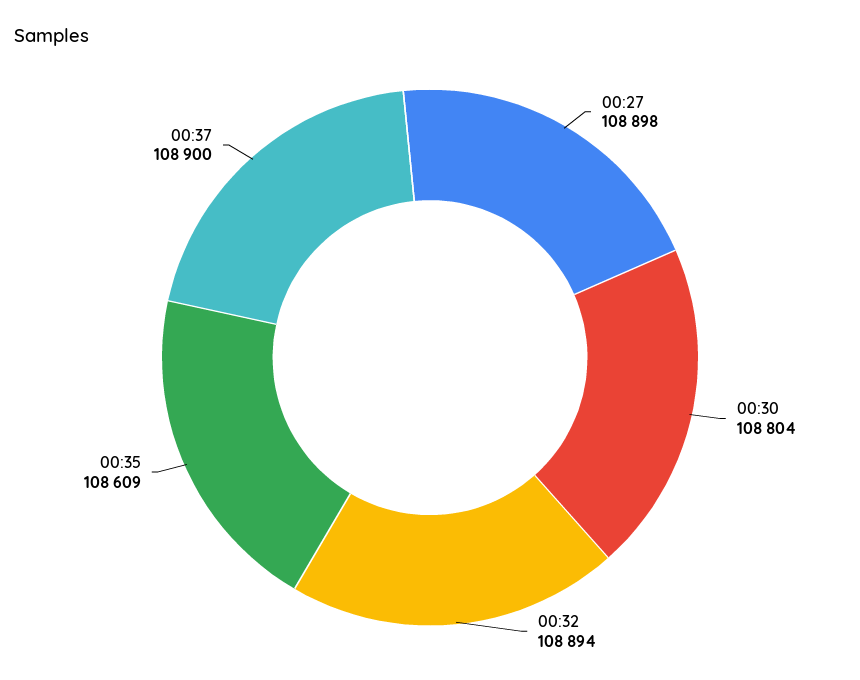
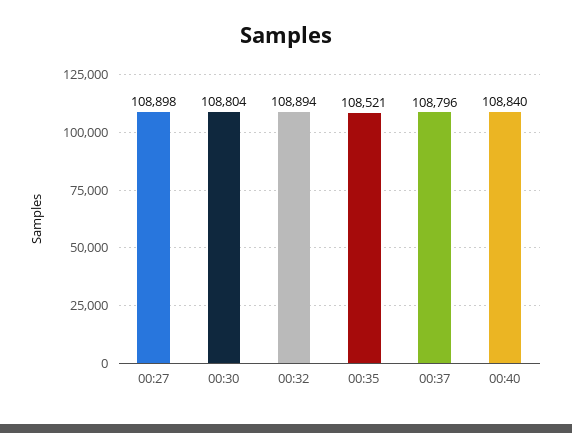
00:35: 108609 -> 108521
00:37: 108900 -> 108796
00:40: none -> 108840

